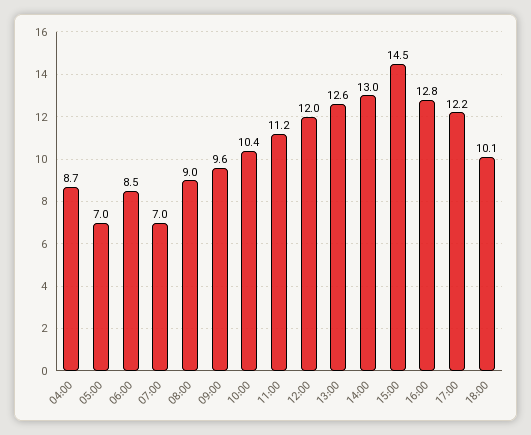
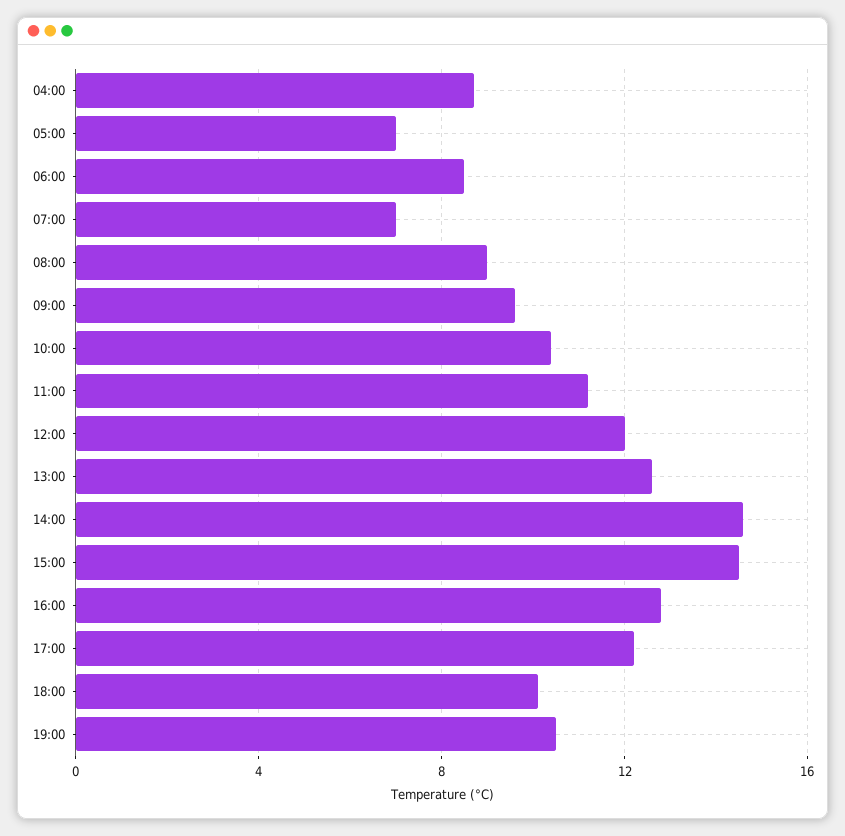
14:00: 13 -> 14.5
19:00: none -> 10.5

